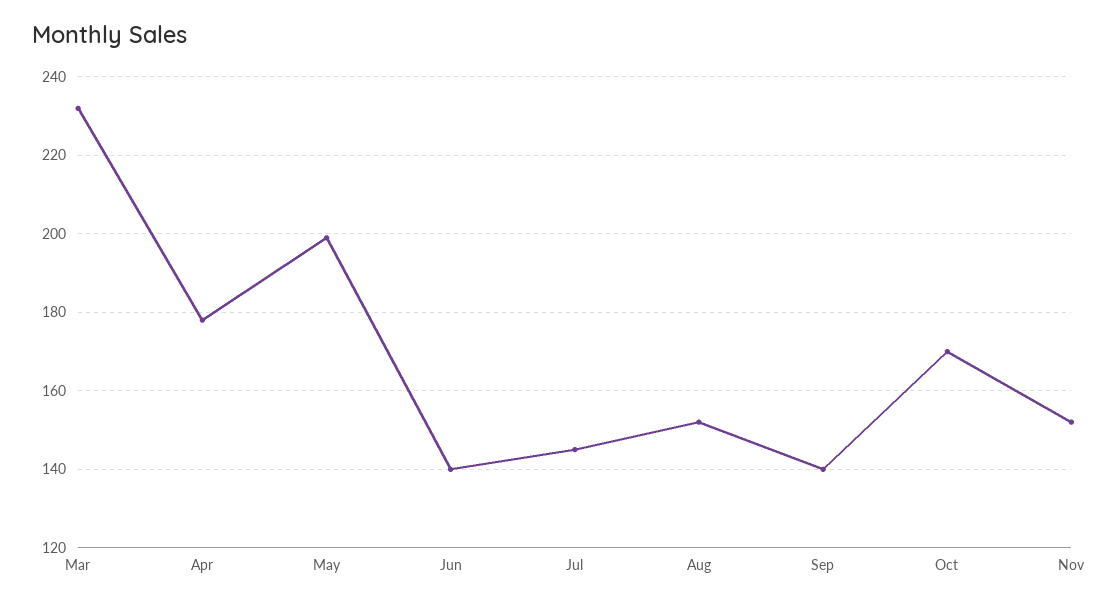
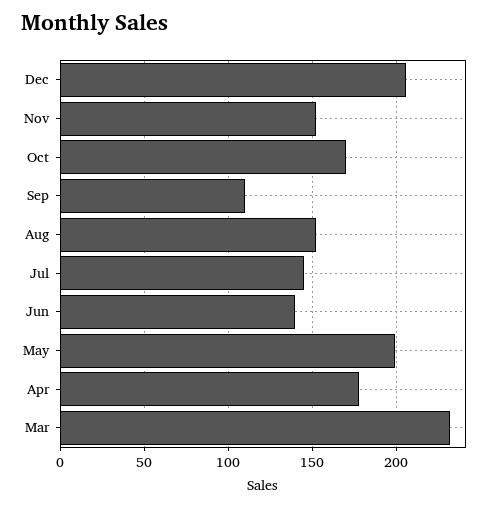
Sep: 140 -> 110
Dec: none -> 205

